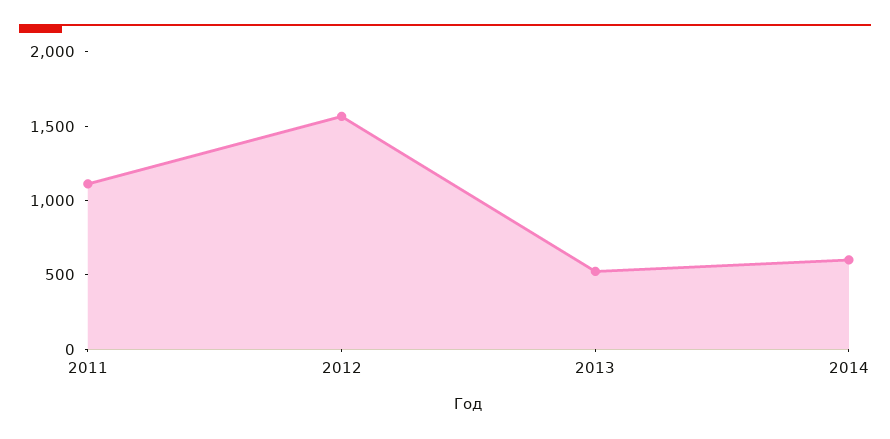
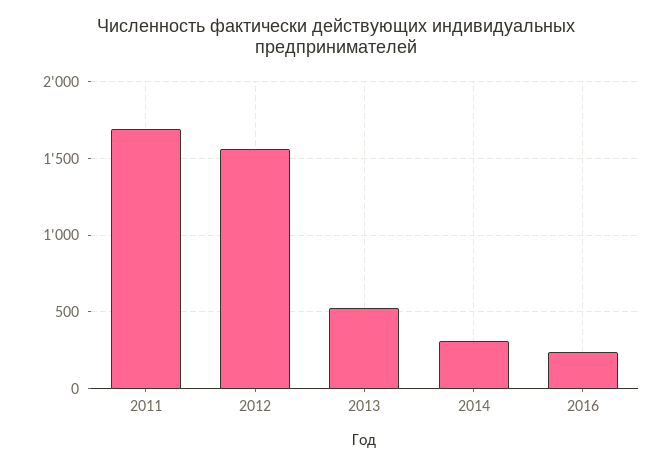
2011: 1100 -> 1700
2014: 600 -> 300
2016: none -> 250

